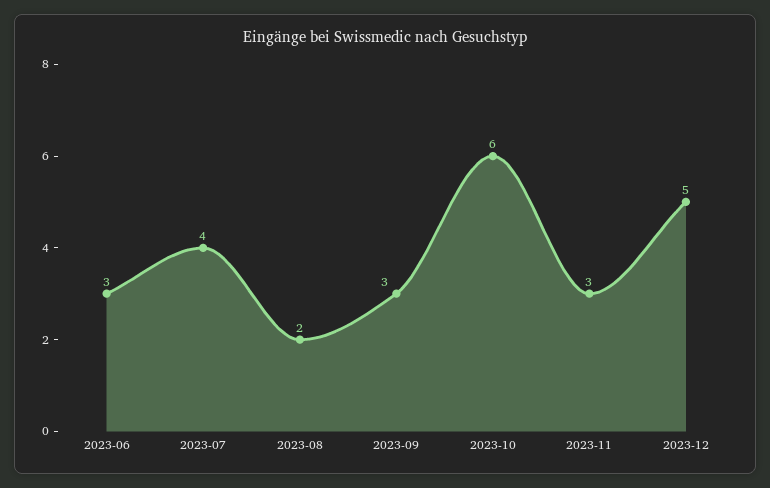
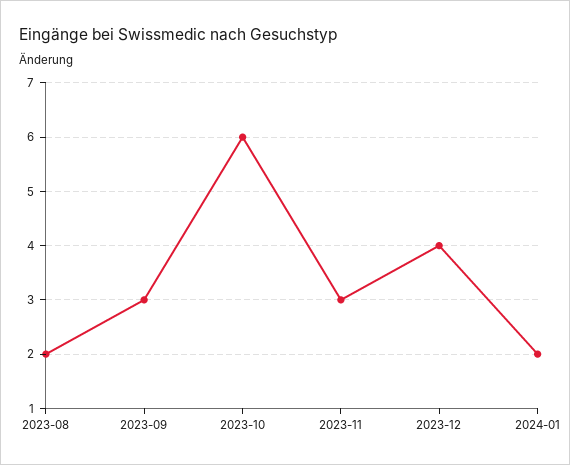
2023-06: 3 -> none
2023-07: 4 -> none
2023-12: 5 -> 4
2024-01: none -> 2

